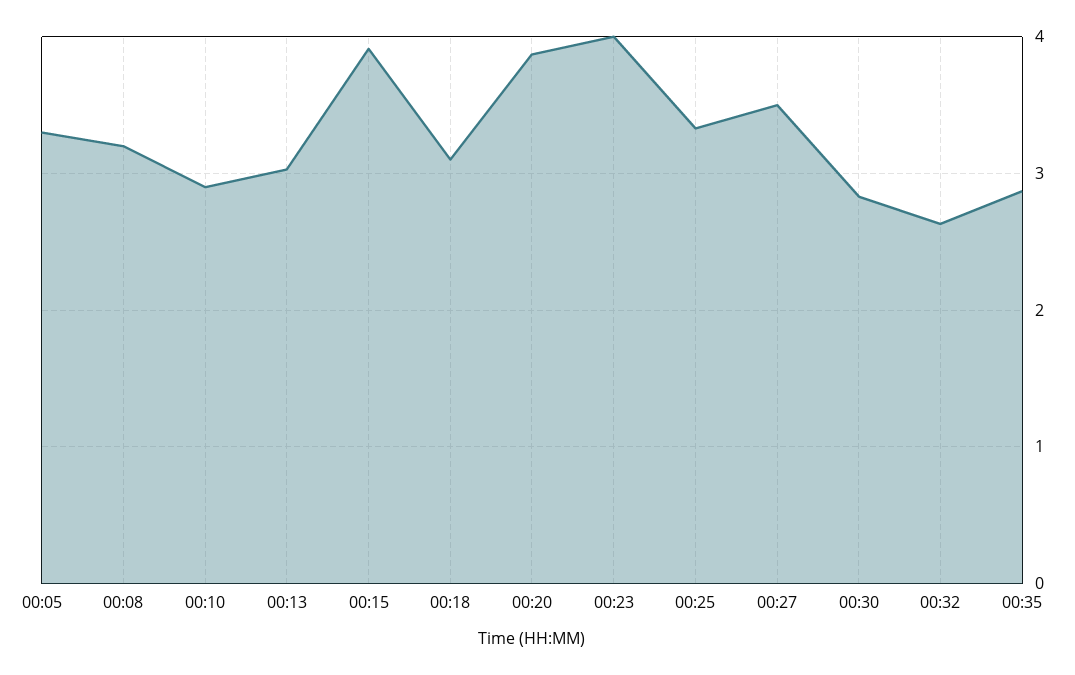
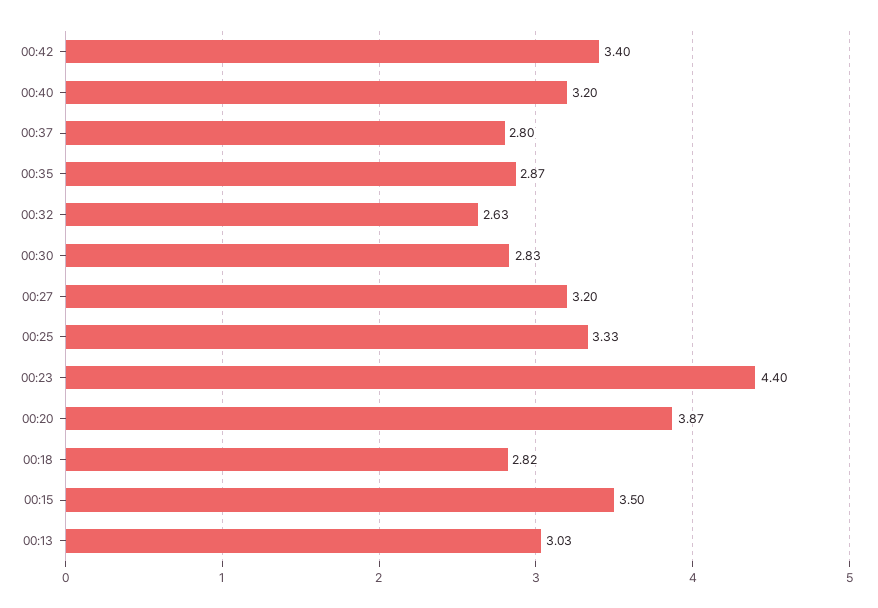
00:05: 3.3 -> none
00:08: 3.2 -> none
00:10: 2.9 -> none
00:15: 3.9 -> 3.5
00:18: 3.1 -> 2.82
00:23: 4 -> 4.4
00:27: 3.5 -> 3.2
00:42: none -> 3.4
00:40: none -> 3.2
00:37: none -> 2.8

